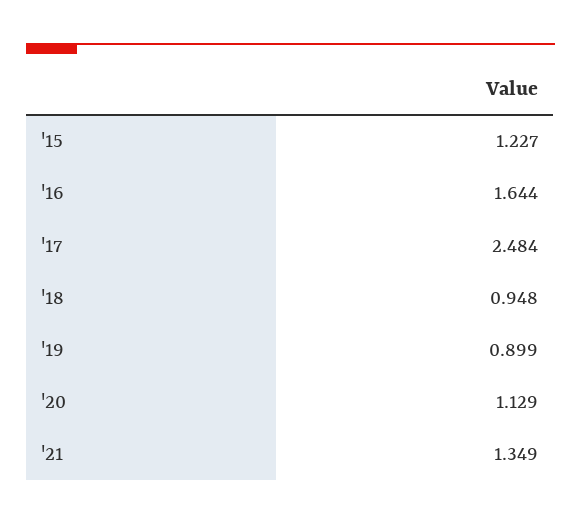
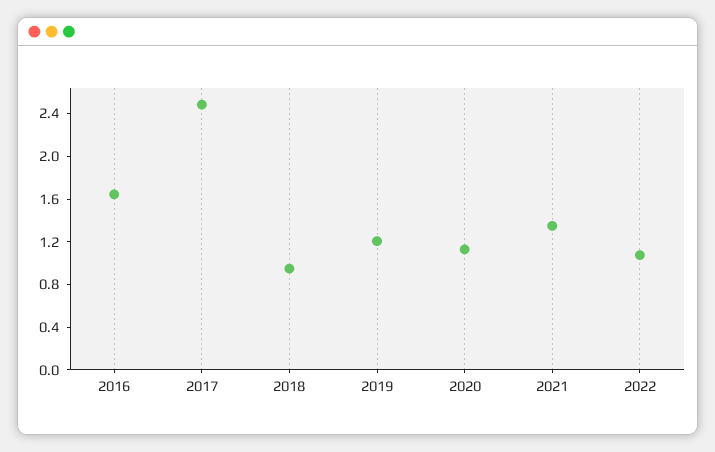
'15: 1.227 -> none
'19: 0.899 -> 1.2
2022: none -> 1.1

